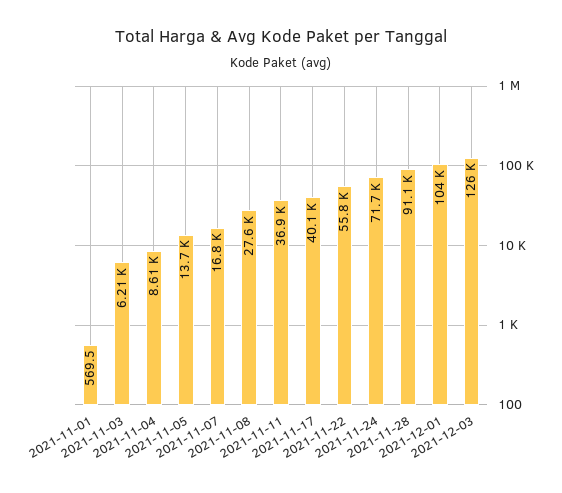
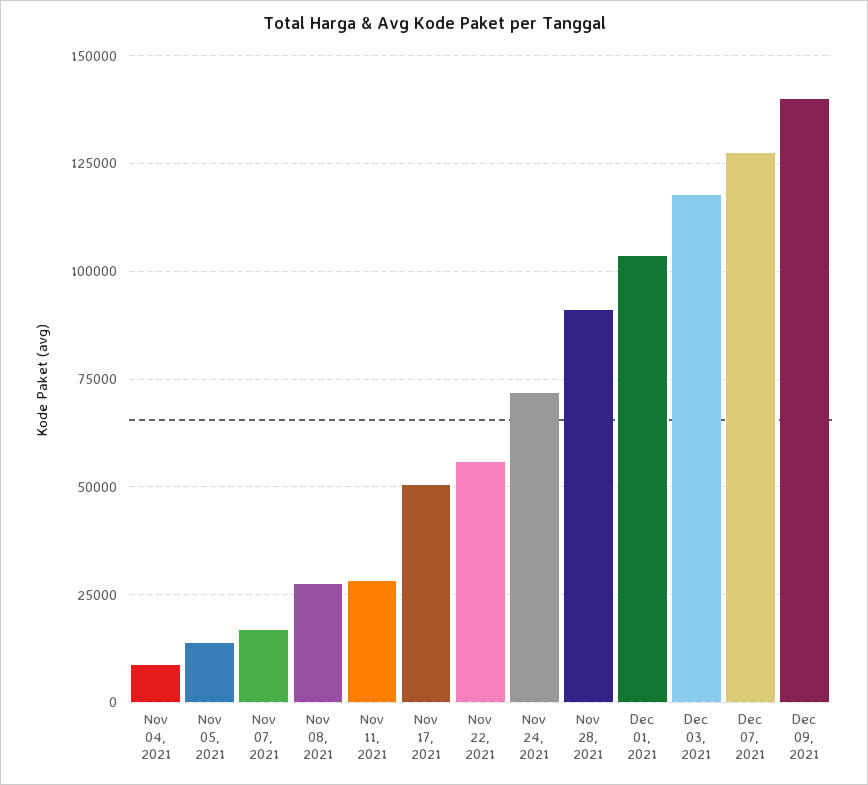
2021-11-01: 569.5 -> none
2021-11-03: 6210 -> none
2021-11-11: 36900 -> 27500
2021-11-17: 40100 -> 50000
2021-12-03: 126000 -> 117500
Dec 07, 2021: none -> 127500
Dec 09, 2021: none -> 140000

